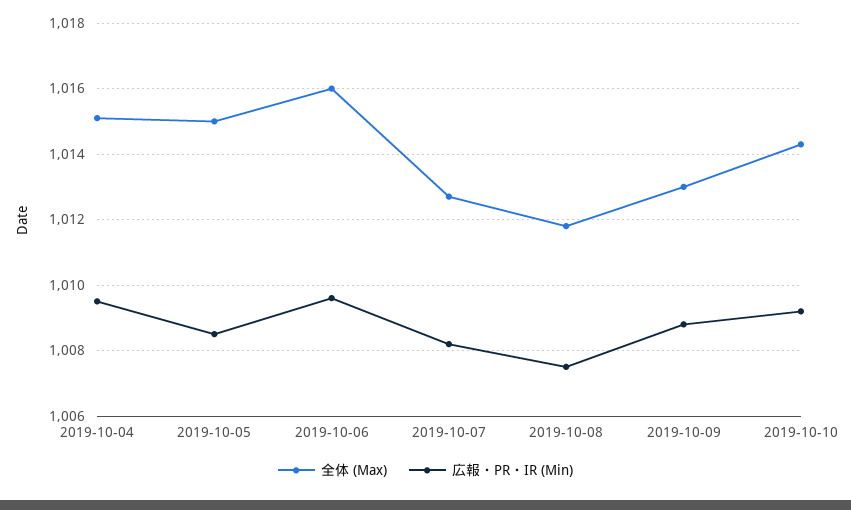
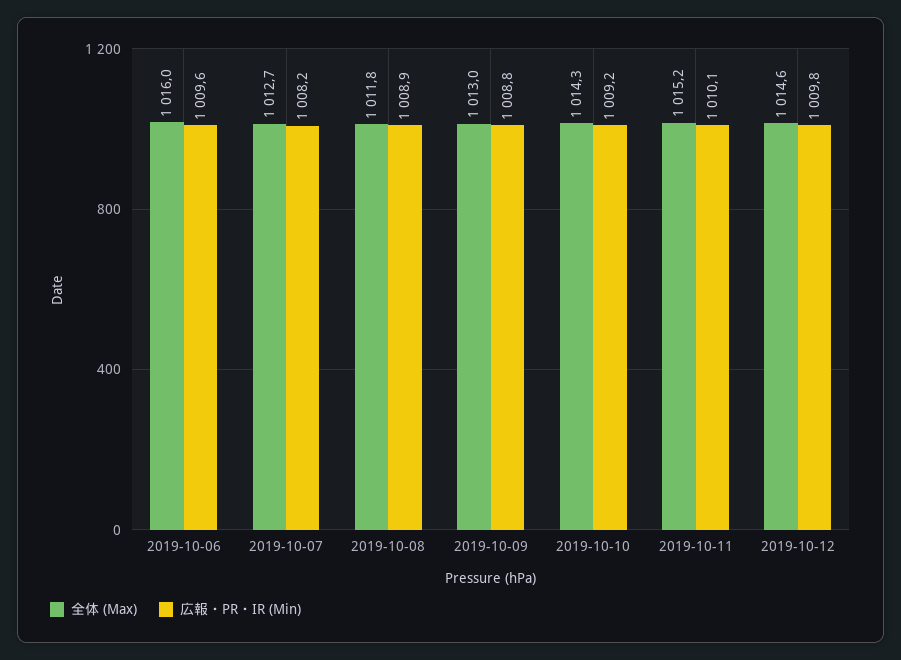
全体 (Max), 2019-10-04: 1015 -> none
広報・PR・IR (Min), 2019-10-04: 1009.5 -> none
全体 (Max), 2019-10-05: 1015 -> none
広報・PR・IR (Min), 2019-10-05: 1008.5 -> none
広報・PR・IR (Min), 2019-10-08: 1007.5 -> 1008.9
全体 (Max), 2019-10-11: none -> 1015.2
広報・PR・IR (Min), 2019-10-11: none -> 1010.1
全体 (Max), 2019-10-12: none -> 1014.6
広報・PR・IR (Min), 2019-10-12: none -> 1009.8

